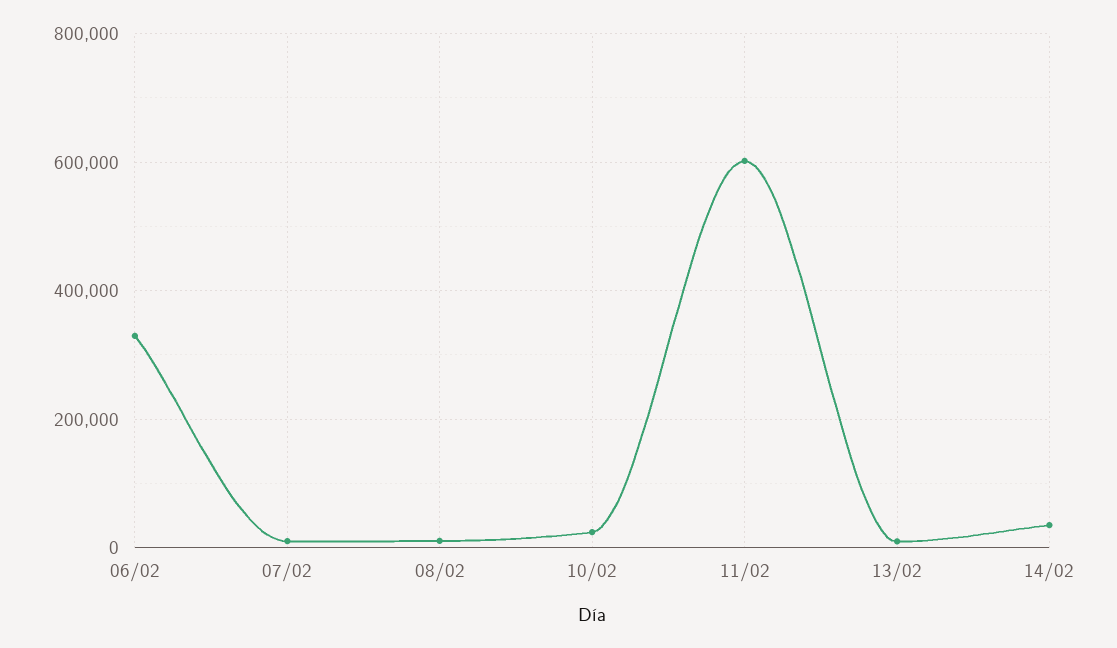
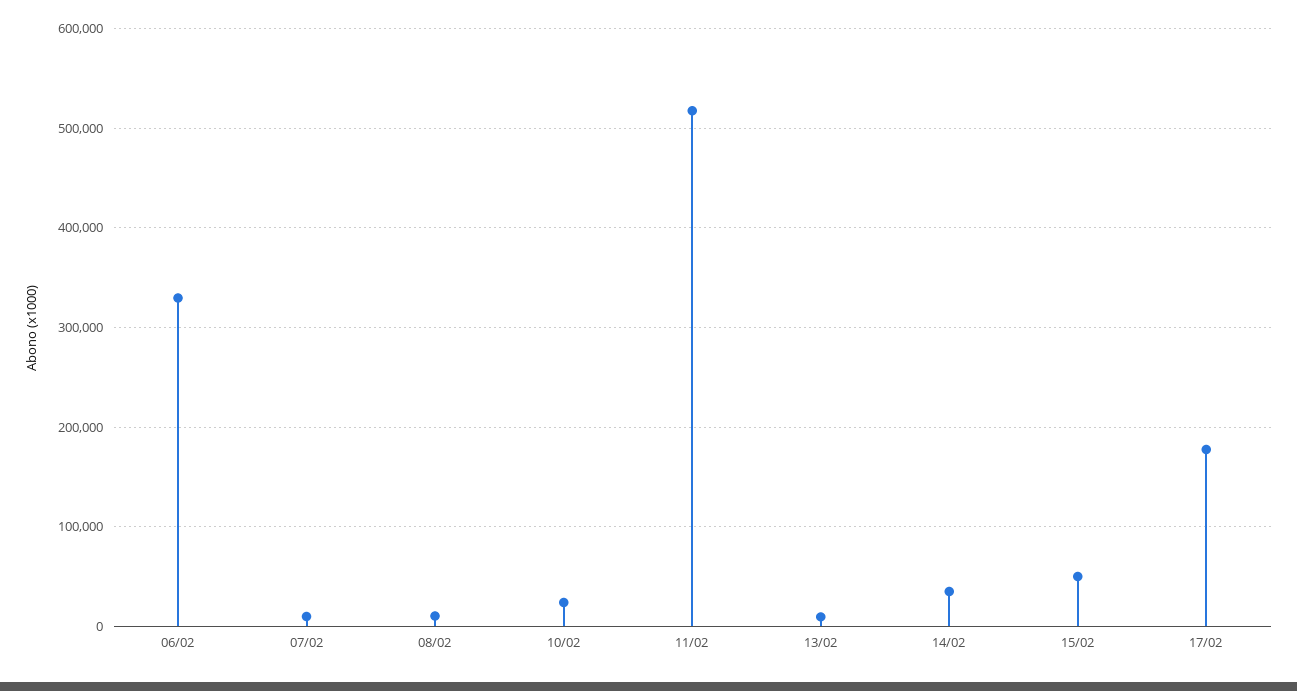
11/02: 600000 -> 520000
15/02: none -> 50000
17/02: none -> 180000

